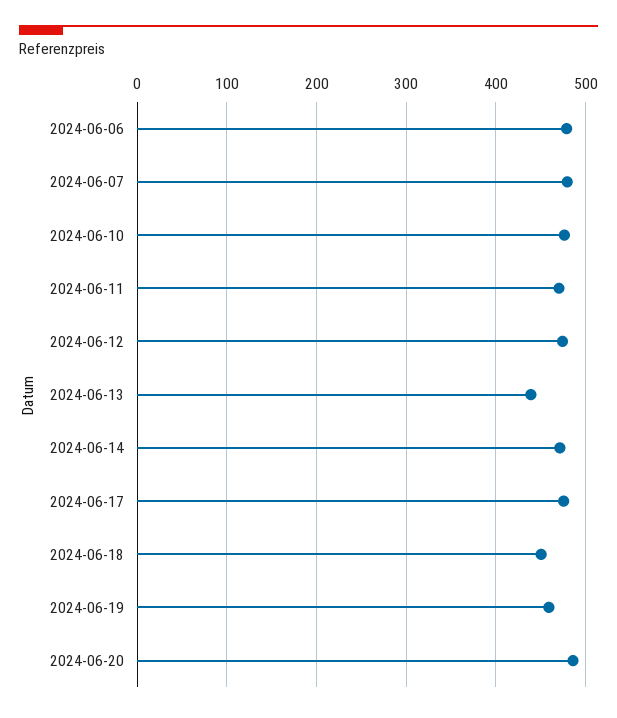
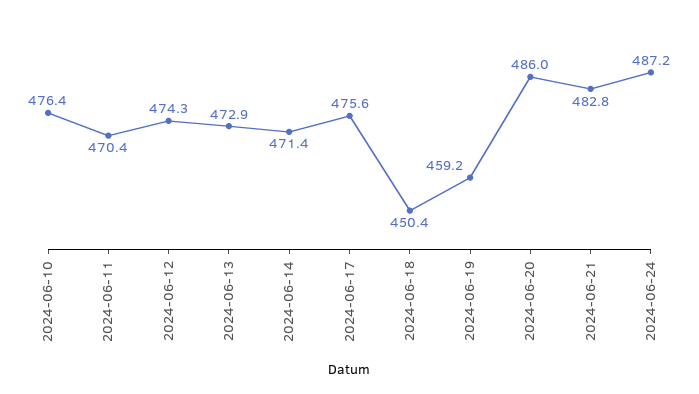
2024-06-06: 480 -> none
2024-06-07: 480 -> none
2024-06-13: 440 -> 472.9
2024-06-21: none -> 482.8
2024-06-24: none -> 487.2

